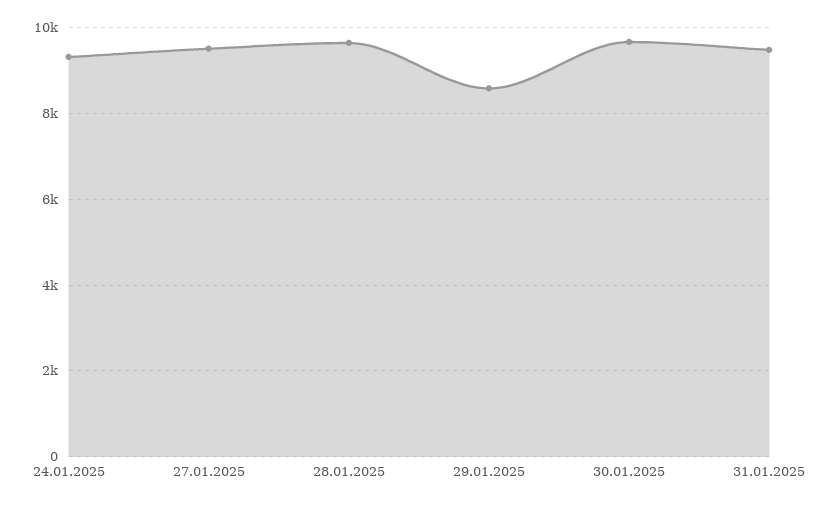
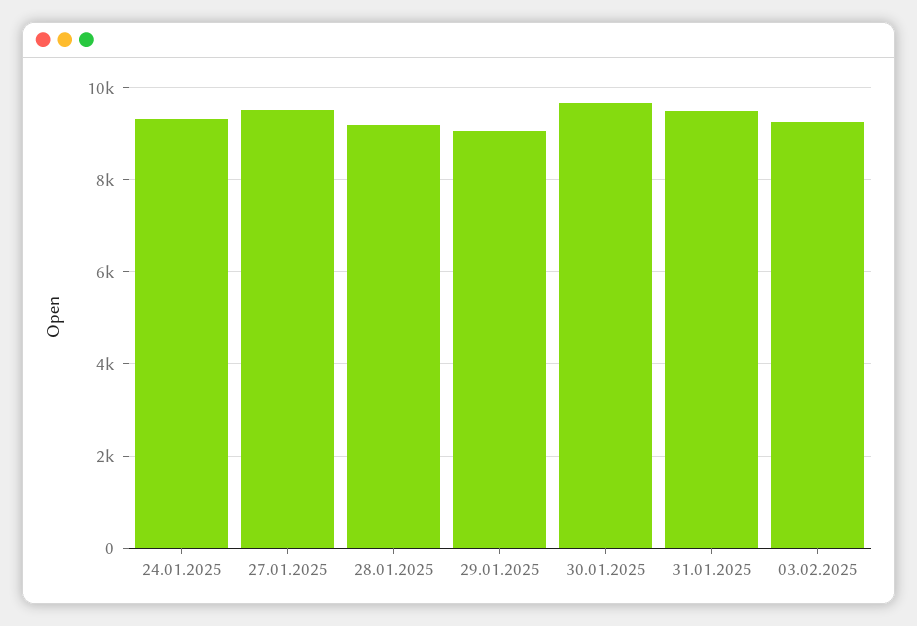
28.01.2025: 9600 -> 9200
29.01.2025: 8600 -> 9000
03.02.2025: none -> 9200

